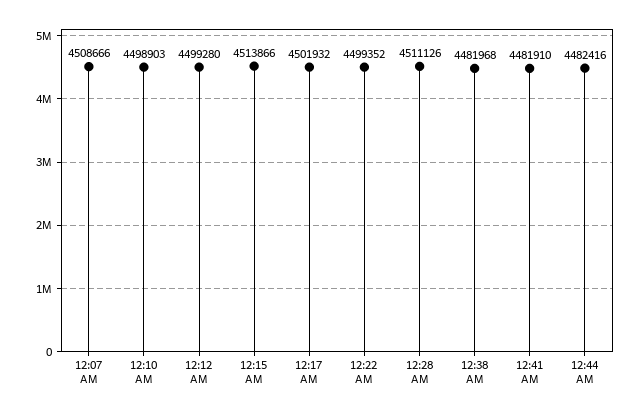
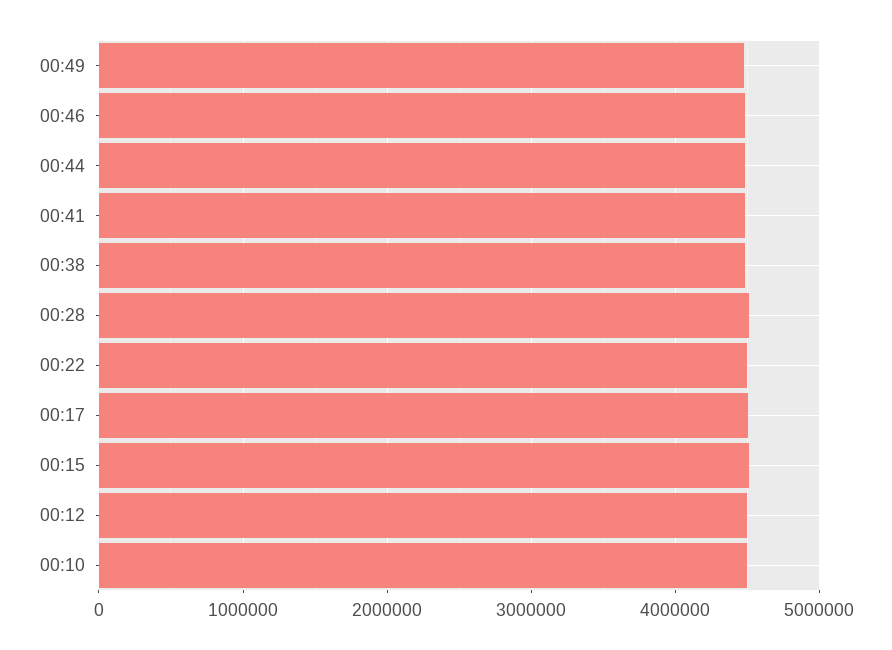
12:07 AM: 4508666 -> none
00:49: none -> 4500000
00:46: none -> 4500000

